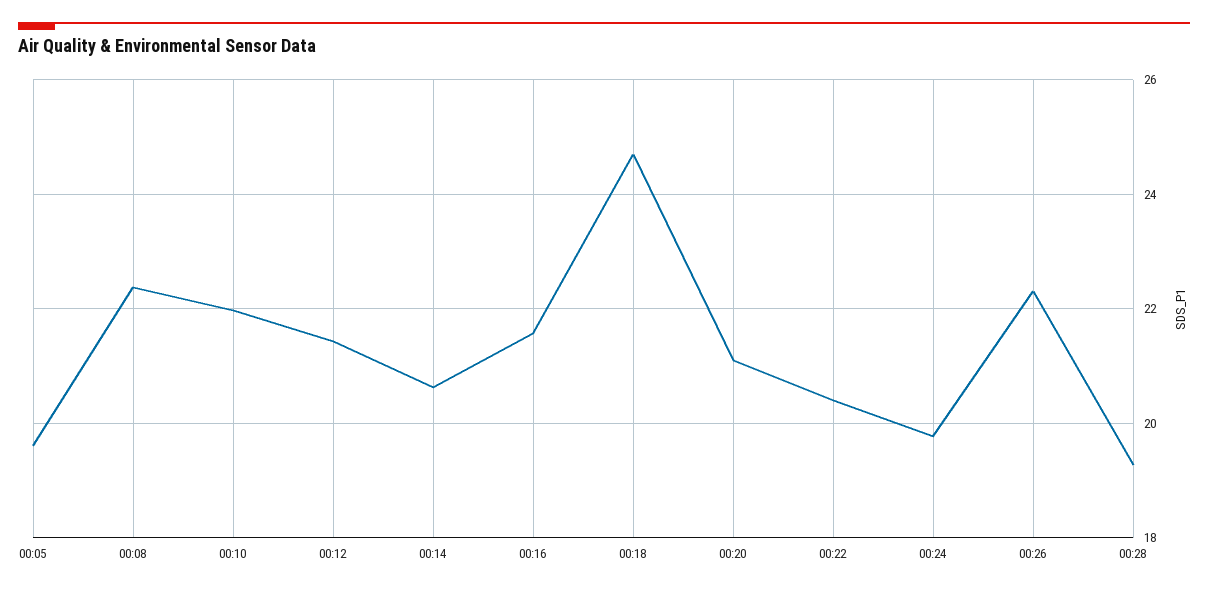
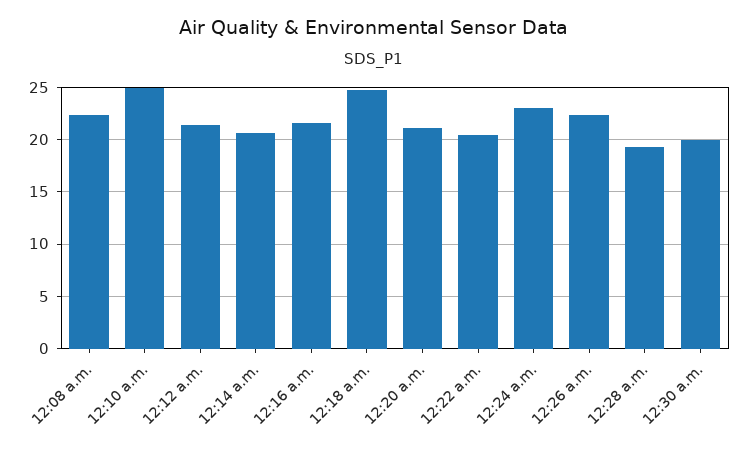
00:05: 19.6 -> none
00:10: 22 -> 25
00:24: 19.8 -> 23
12:30 a.m.: none -> 20

